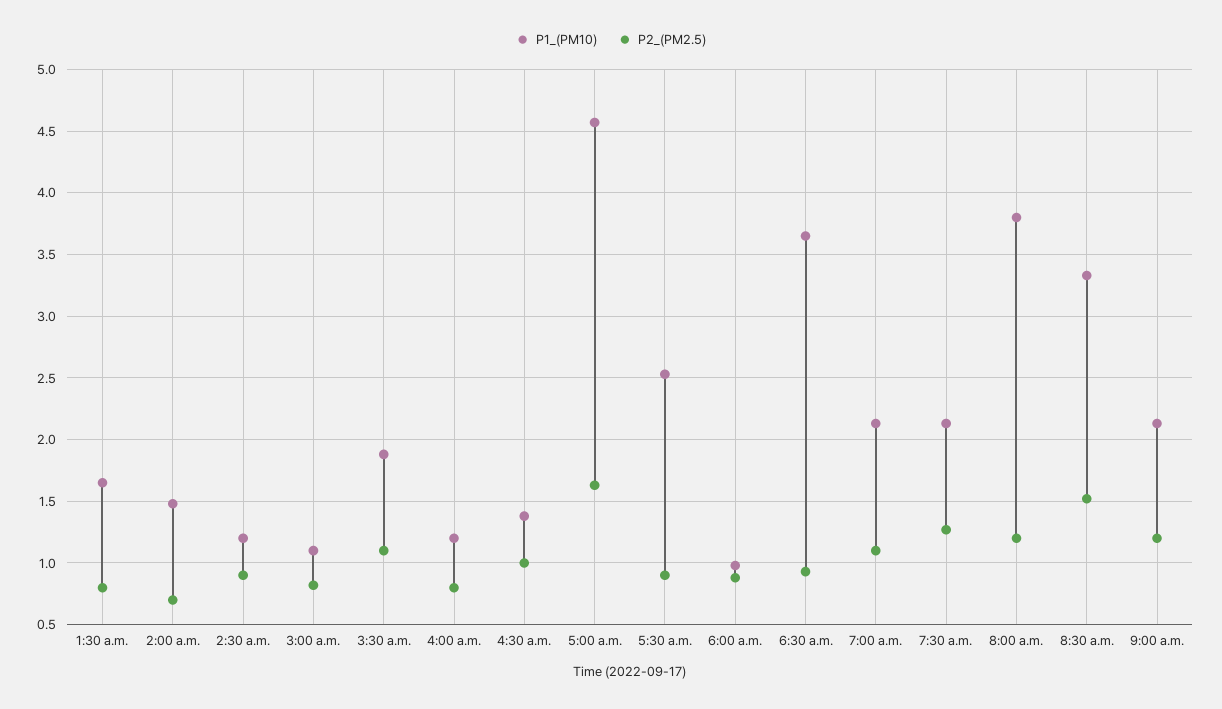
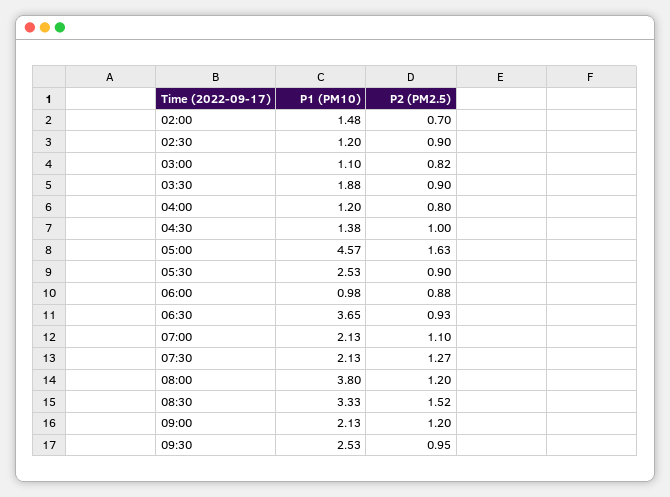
P1_(PM10), 1:30 a.m.: 1.65 -> none
P2_(PM2.5), 1:30 a.m.: 0.8 -> none
P2_(PM2.5), 3:30 a.m.: 1.1 -> 0.9
P1_(PM10), 09:30: none -> 2.53
P2_(PM2.5), 09:30: none -> 0.95

